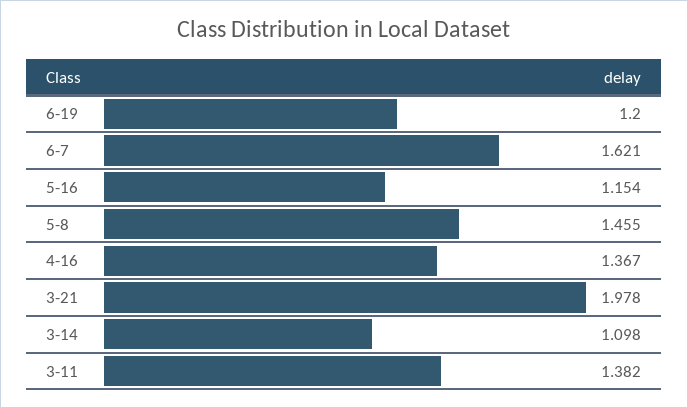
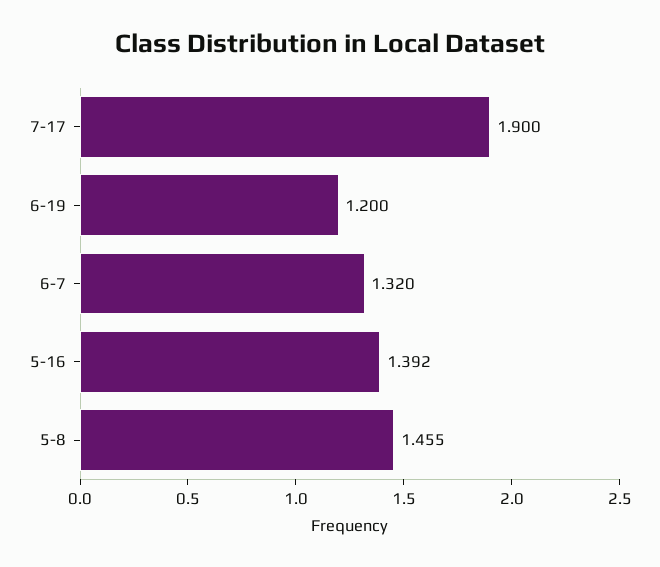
6-7: 1.621 -> 1.32
5-16: 1.154 -> 1.392
4-16: 1.367 -> none
3-21: 1.978 -> none
3-14: 1.098 -> none
3-11: 1.382 -> none
7-17: none -> 1.9

